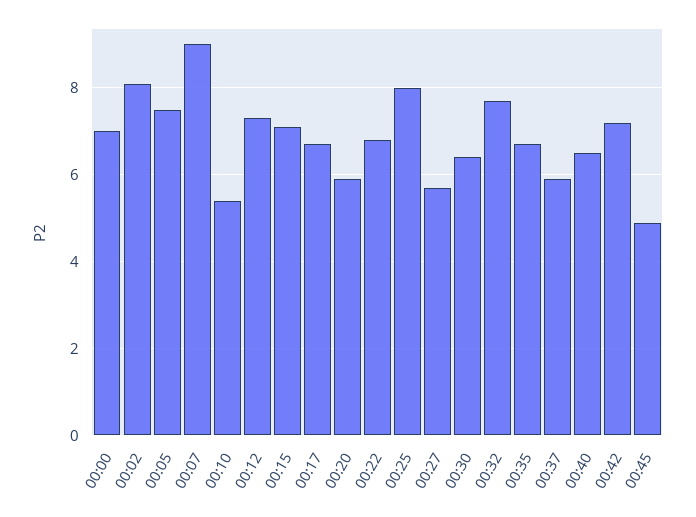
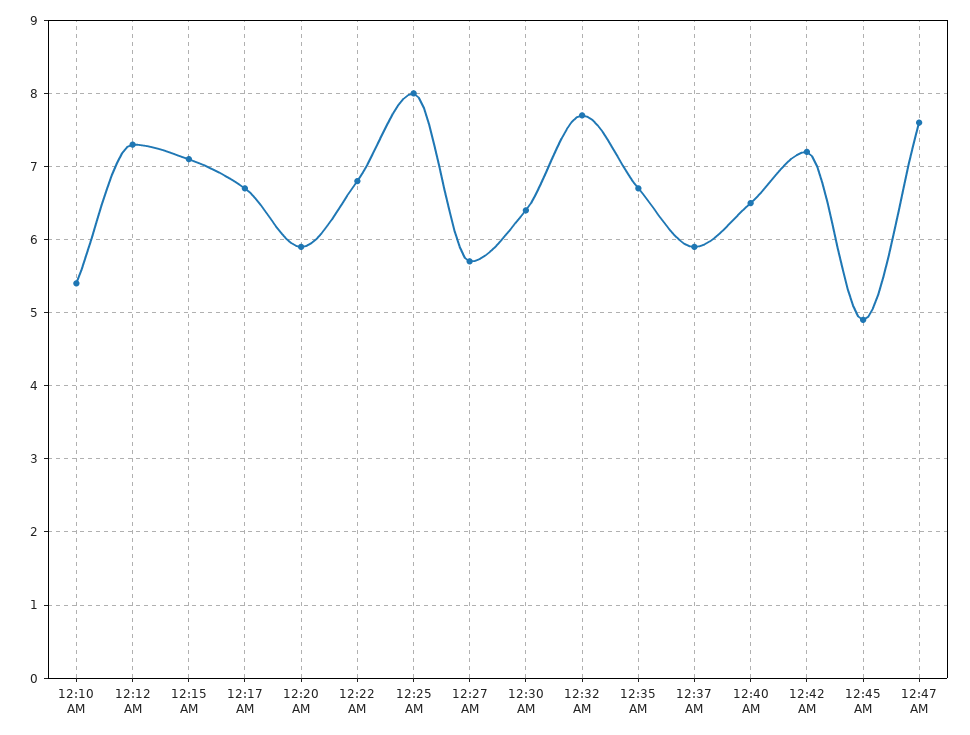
00:00: 7 -> none
00:02: 8 -> none
00:05: 7.5 -> none
00:07: 9 -> none
12:47 AM: none -> 7.6

